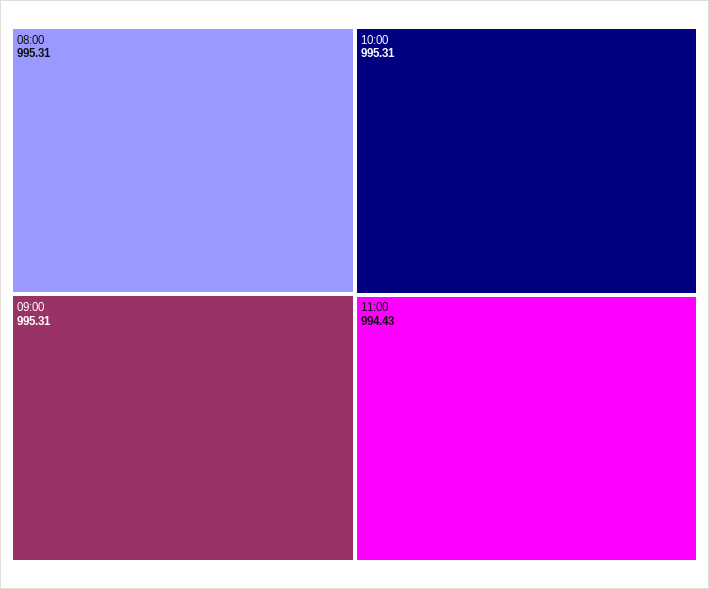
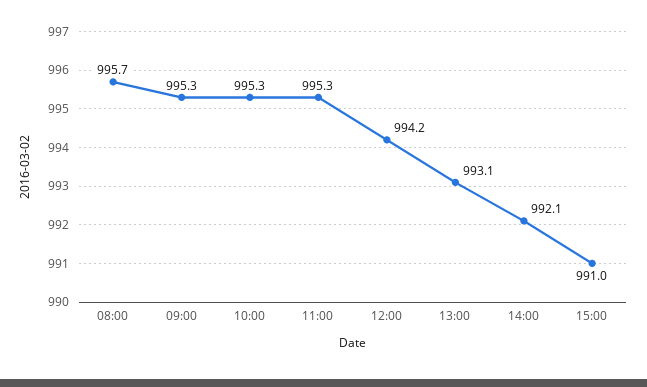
08:00: 995.31 -> 995.7
11:00: 994.43 -> 995.3
12:00: none -> 994.2
13:00: none -> 993.1
14:00: none -> 992.1
15:00: none -> 991

